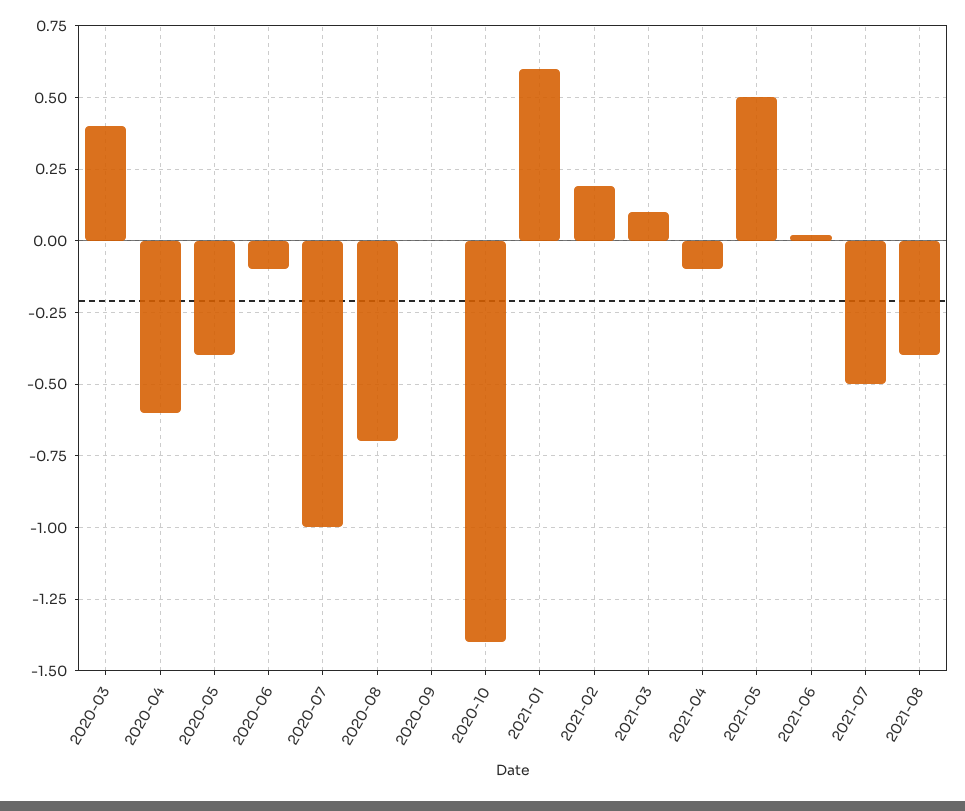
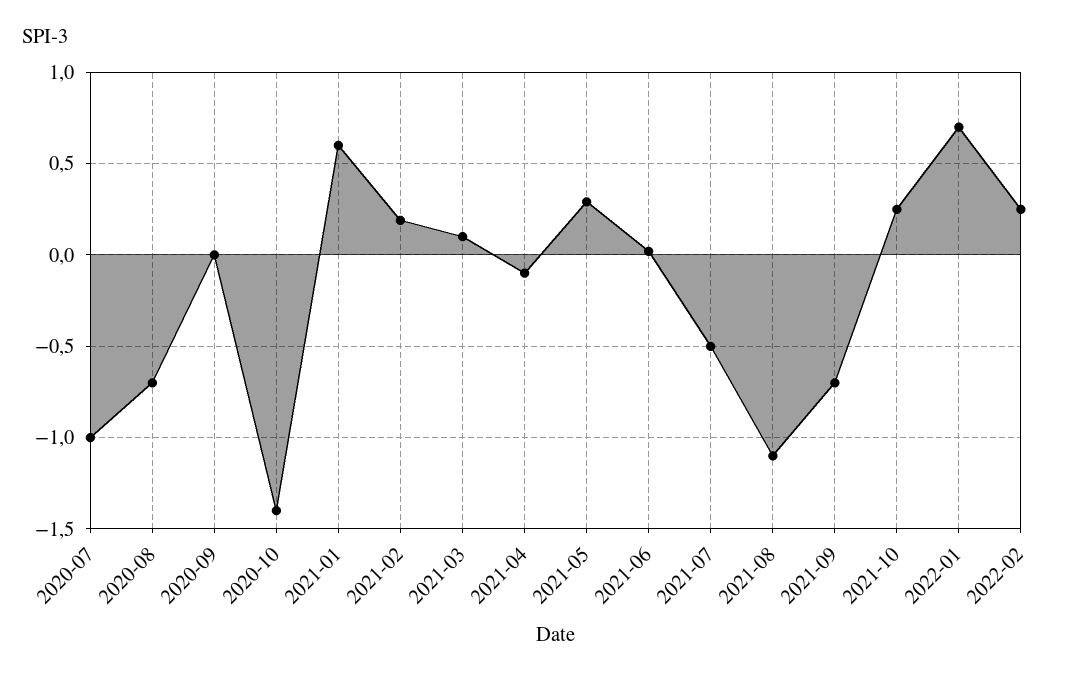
2020-03: 0.4 -> none
2020-04: -0.6 -> none
2020-05: -0.4 -> none
2020-06: -0.1 -> none
2021-05: 0.5 -> 0.3
2021-08: -0.4 -> -1.1
2021-09: none -> -0.7
2021-10: none -> 0.25
2022-01: none -> 0.7
2022-02: none -> 0.25

